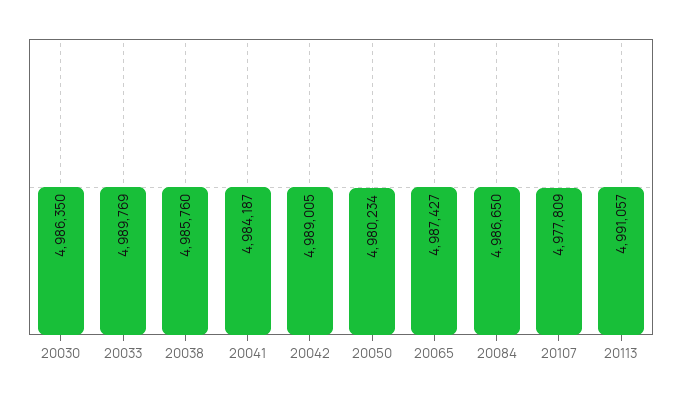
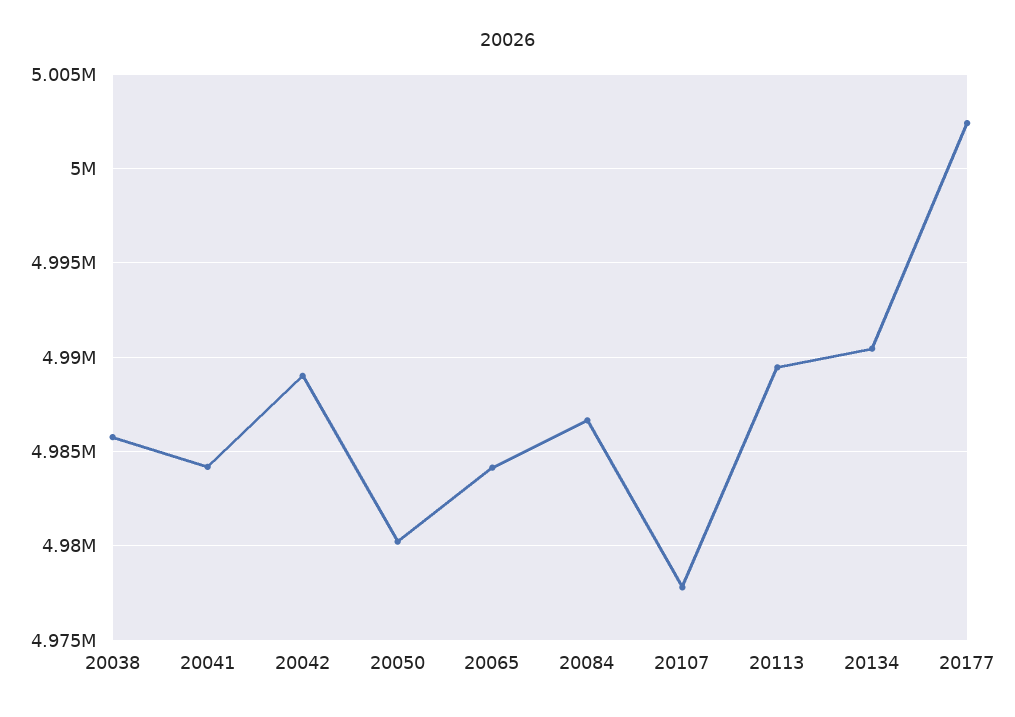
20030: 4986350 -> none
20033: 4989769 -> none
20065: 4987427 -> 4984000
20113: 4991057 -> 4989500
20134: none -> 4990500
20177: none -> 5002500

